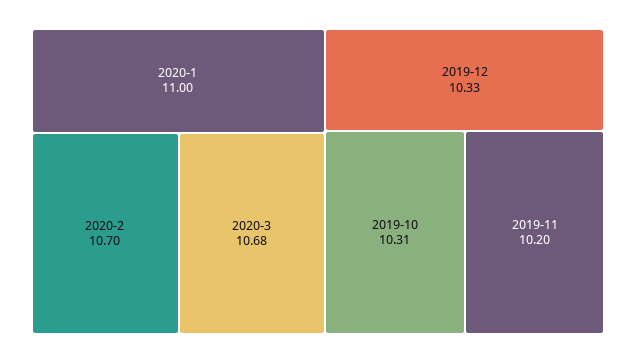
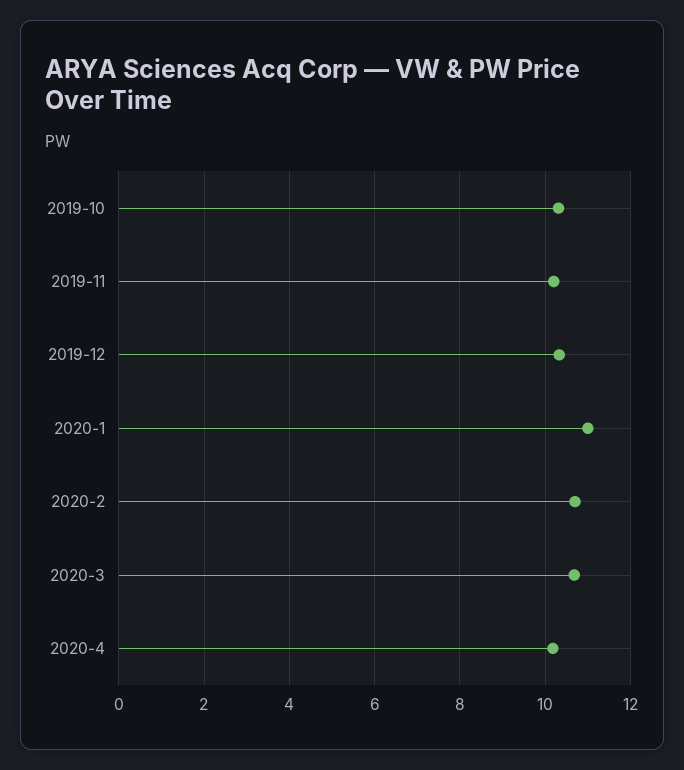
2020-4: none -> 10.2

